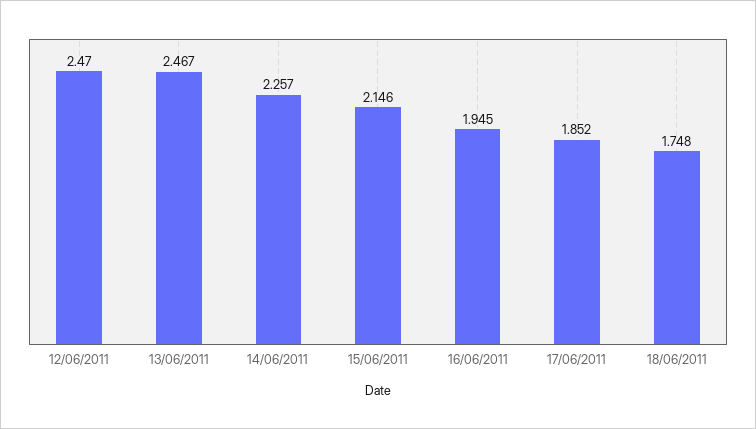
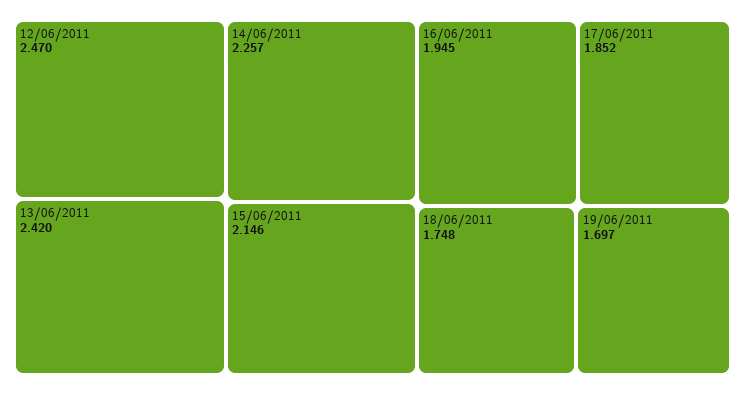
13/06/2011: 2.467 -> 2.42
19/06/2011: none -> 1.697

